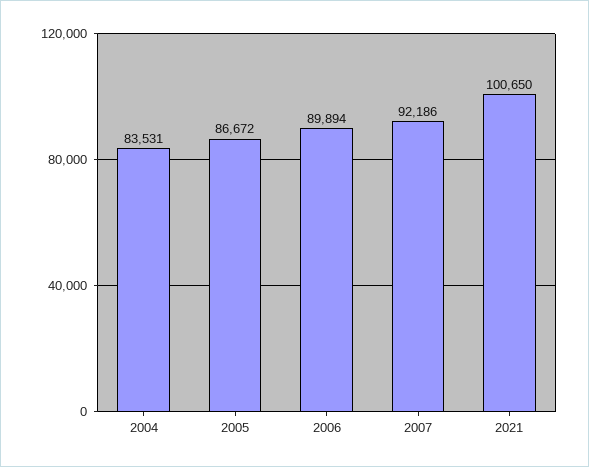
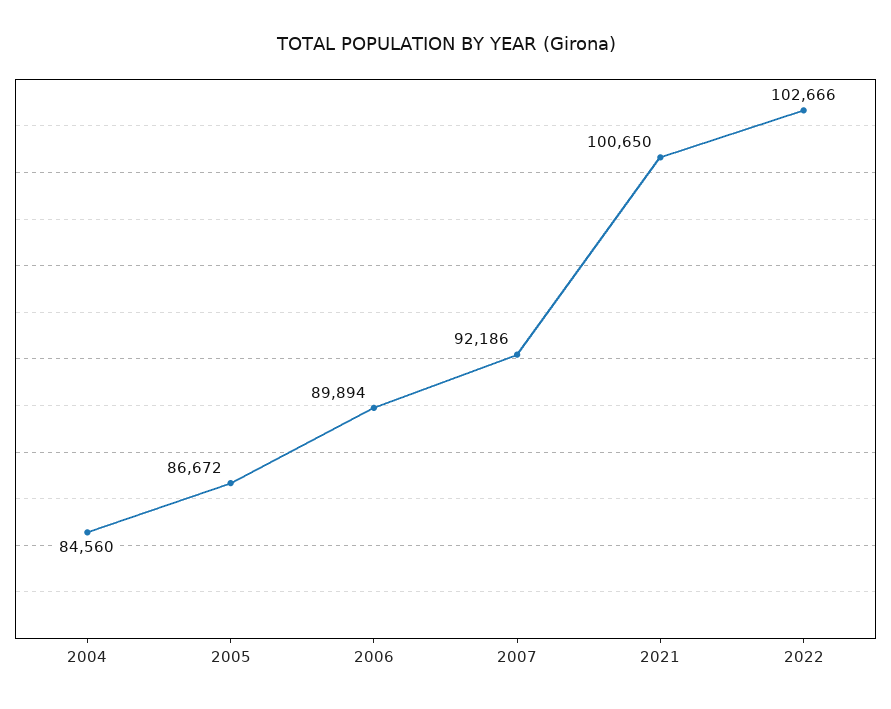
2004: 83531 -> 84560
2022: none -> 102666

